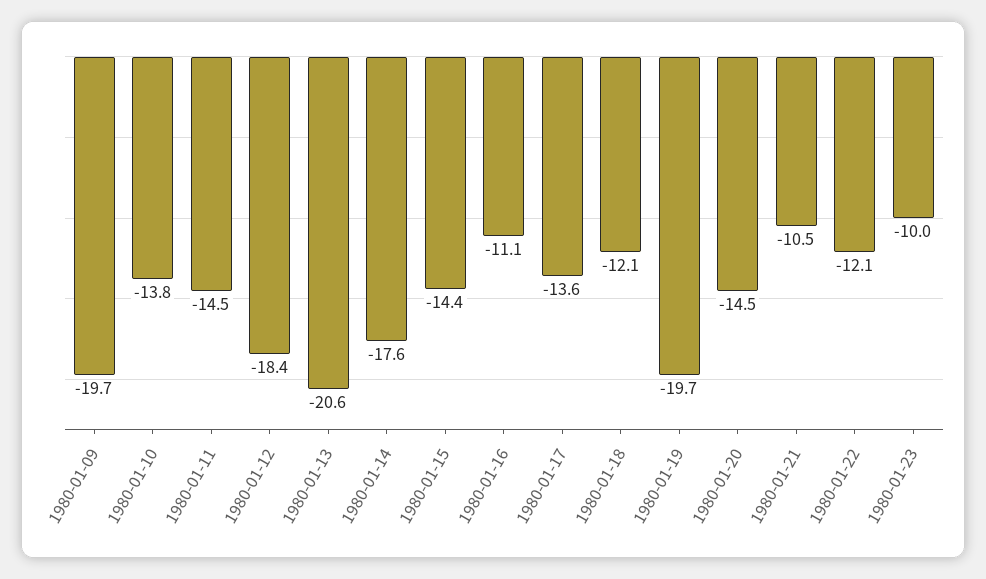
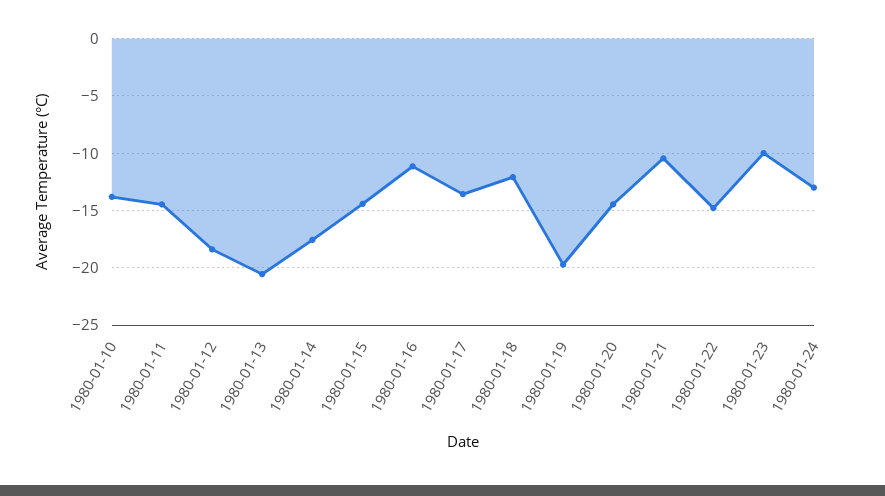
1980-01-09: -19.7 -> none
1980-01-22: -12.1 -> -15
1980-01-24: none -> -13

